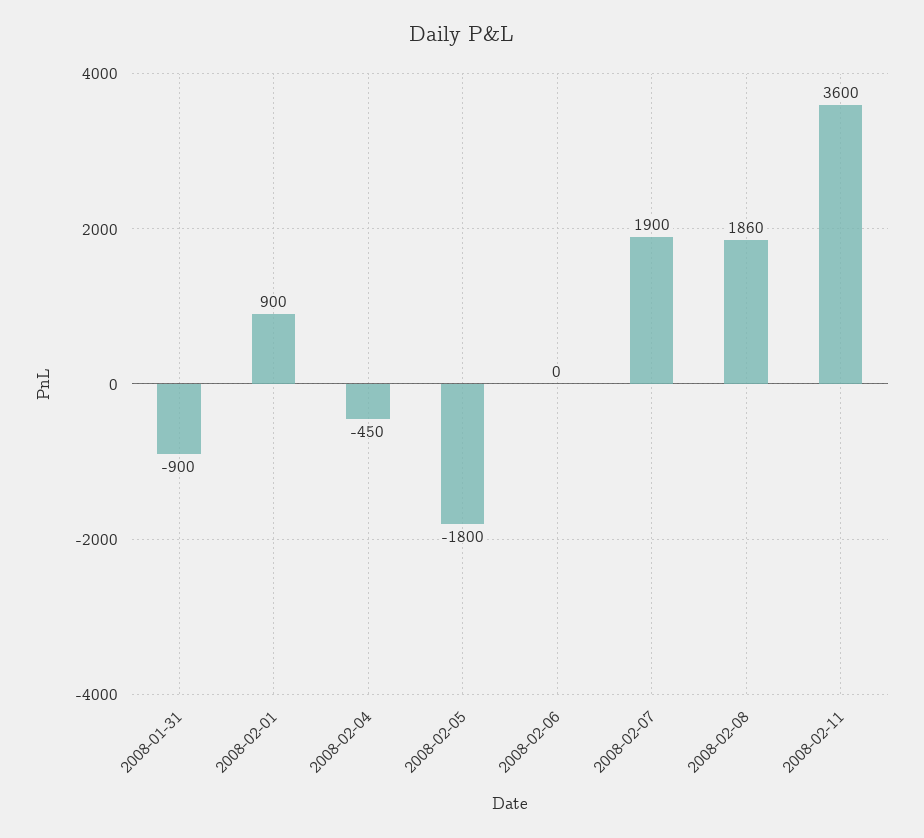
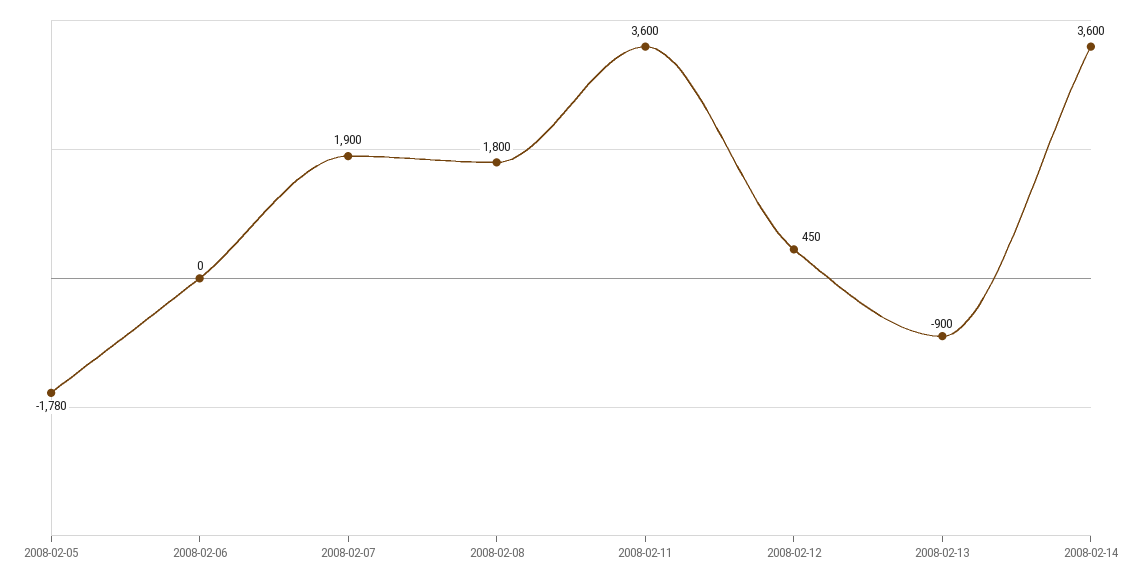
2008-01-31: -900 -> none
2008-02-01: 900 -> none
2008-02-04: -450 -> none
2008-02-05: -1800 -> -1780
2008-02-08: 1860 -> 1800
2008-02-12: none -> 450
2008-02-13: none -> -900
2008-02-14: none -> 3600

